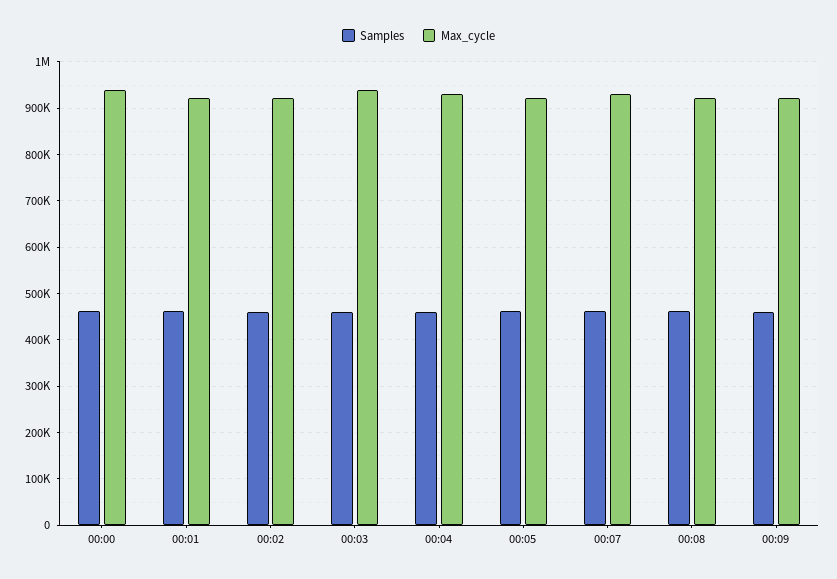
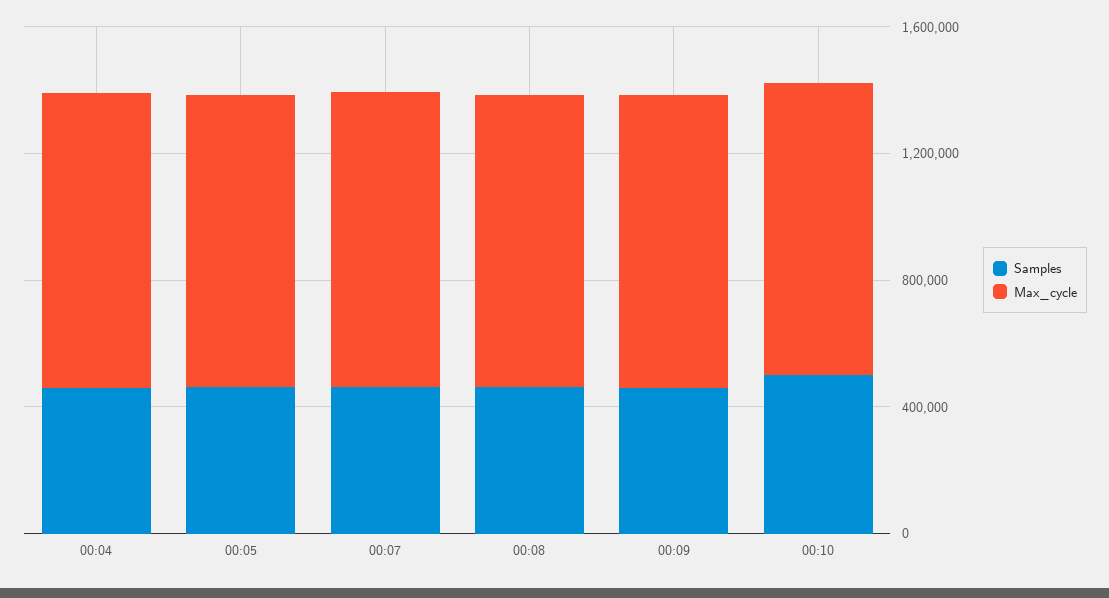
Samples, 00:00: 460000 -> none
Max_cycle, 00:00: 940000 -> none
Samples, 00:01: 460000 -> none
Max_cycle, 00:01: 920000 -> none
Samples, 00:02: 460000 -> none
Max_cycle, 00:02: 920000 -> none
Samples, 00:03: 460000 -> none
Max_cycle, 00:03: 940000 -> none
Samples, 00:10: none -> 500000
Max_cycle, 00:10: none -> 900000

